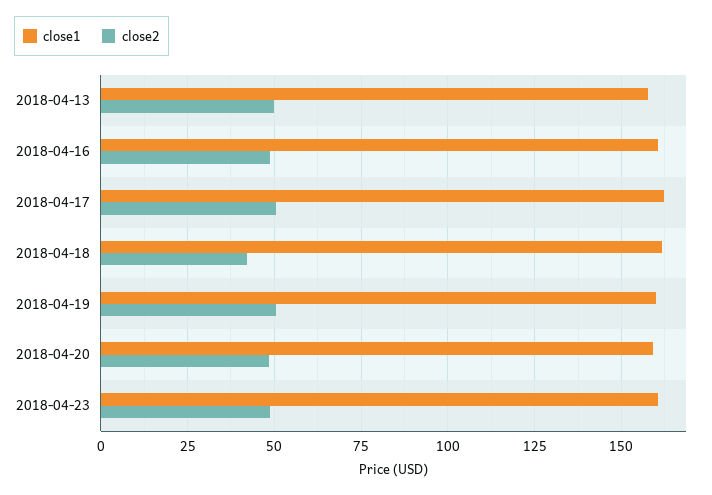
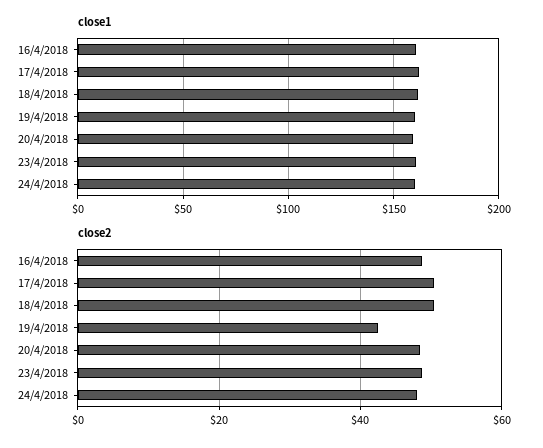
close1, 2018-04-13: 157.5 -> none
close2, 2018-04-13: 50 -> none
close2, 2018-04-18: 42.5 -> 50
close2, 2018-04-19: 50 -> 42
close1, 24/4/2018: none -> 160
close2, 24/4/2018: none -> 48

